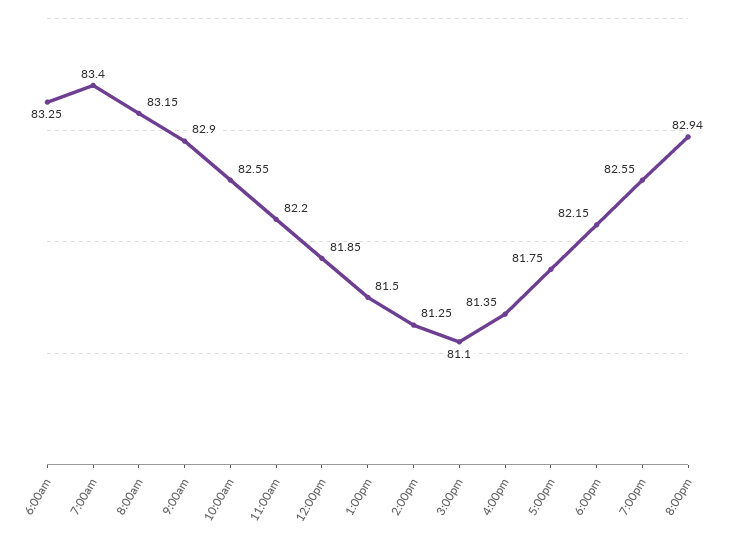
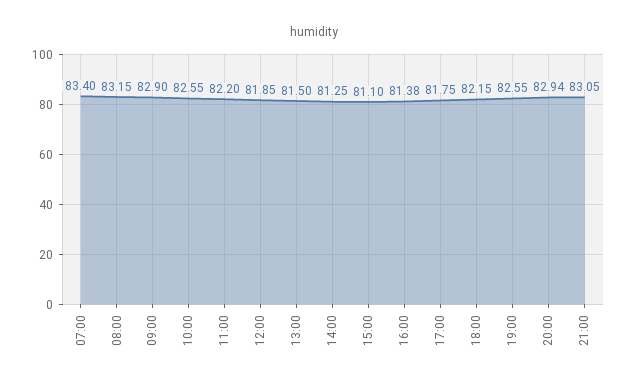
6:00am: 83.25 -> none
4:00pm: 81.35 -> 81.38
21:00: none -> 83.05

